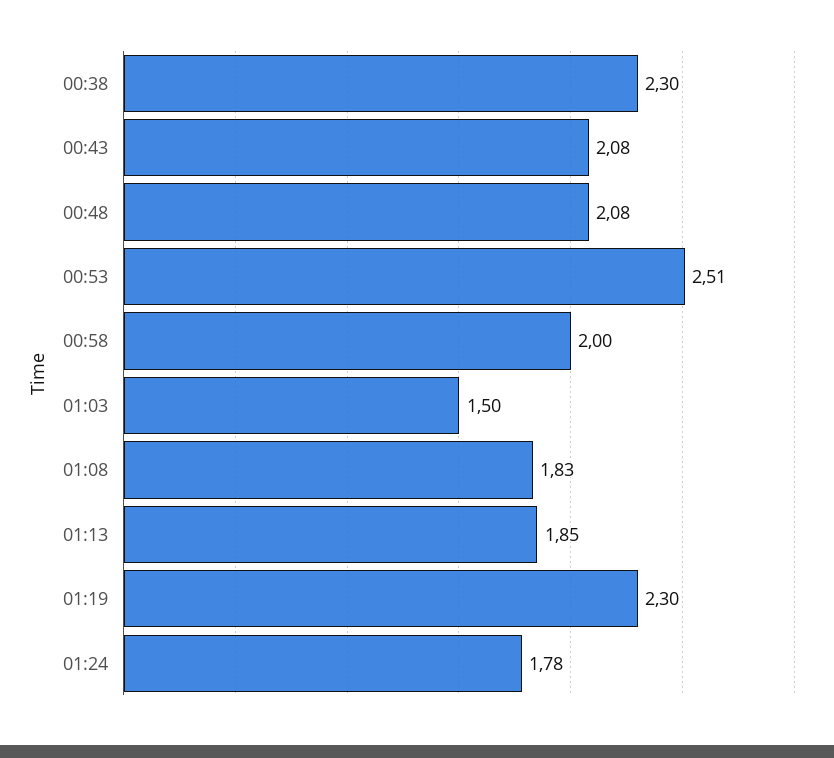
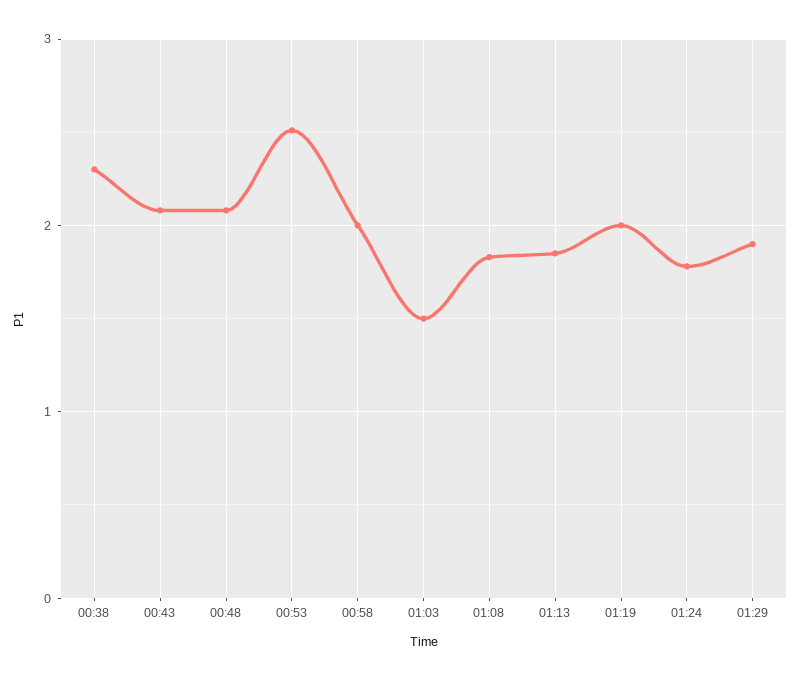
01:19: 2.3 -> 2
01:29: none -> 1.9

